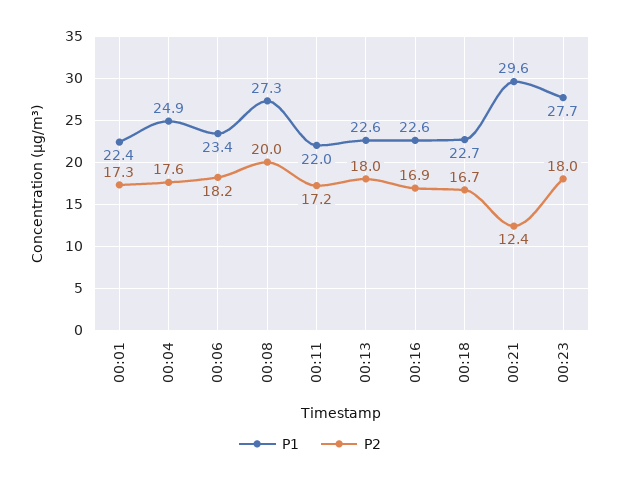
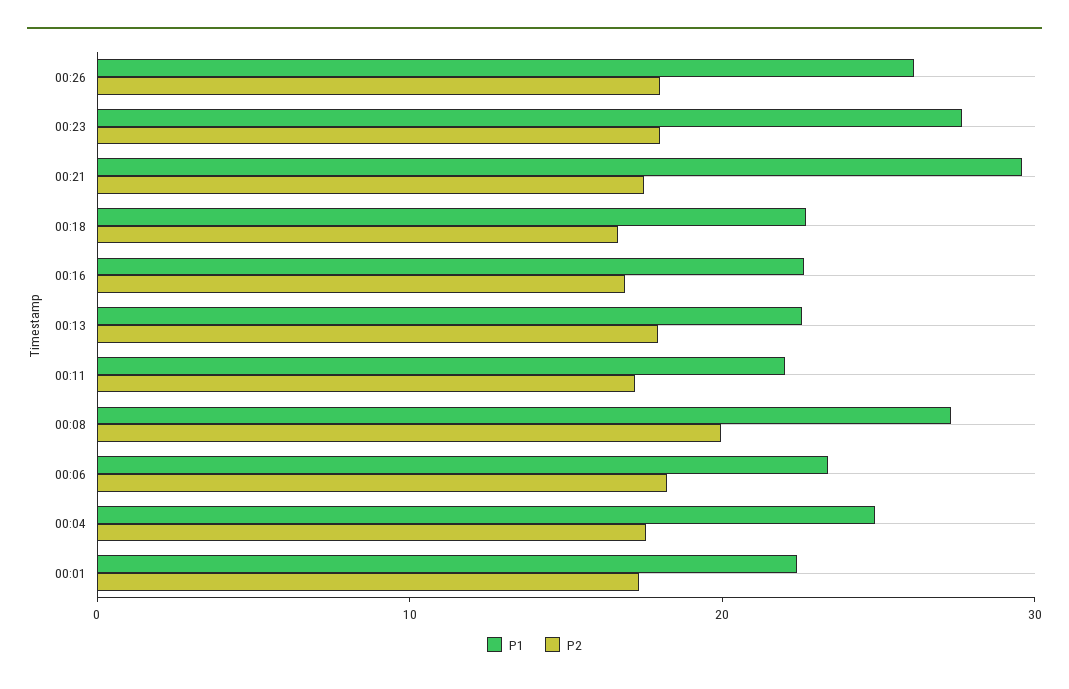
P2, 00:21: 12.4 -> 18
P1, 00:26: none -> 26
P2, 00:26: none -> 18

